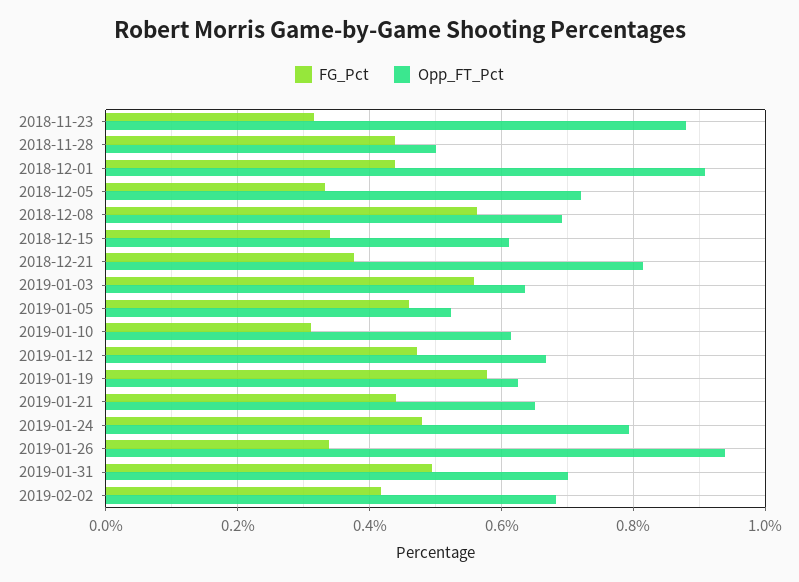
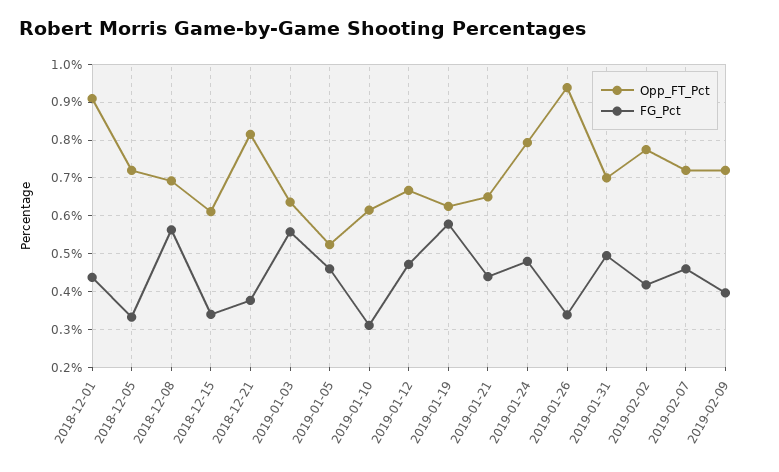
FG_Pct, 2018-11-23: 0.32 -> none
Opp_FT_Pct, 2018-11-23: 0.88 -> none
FG_Pct, 2018-11-28: 0.44 -> none
Opp_FT_Pct, 2018-11-28: 0.5 -> none
Opp_FT_Pct, 2019-02-02: 0.68 -> 0.78
Opp_FT_Pct, 2019-02-07: none -> 0.72
FG_Pct, 2019-02-07: none -> 0.46
Opp_FT_Pct, 2019-02-09: none -> 0.72
FG_Pct, 2019-02-09: none -> 0.4

